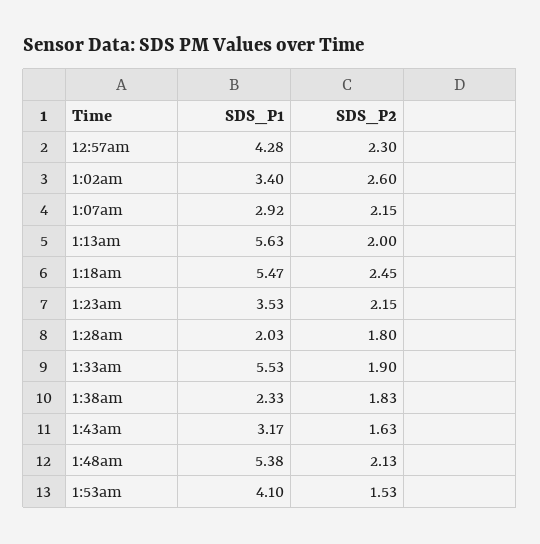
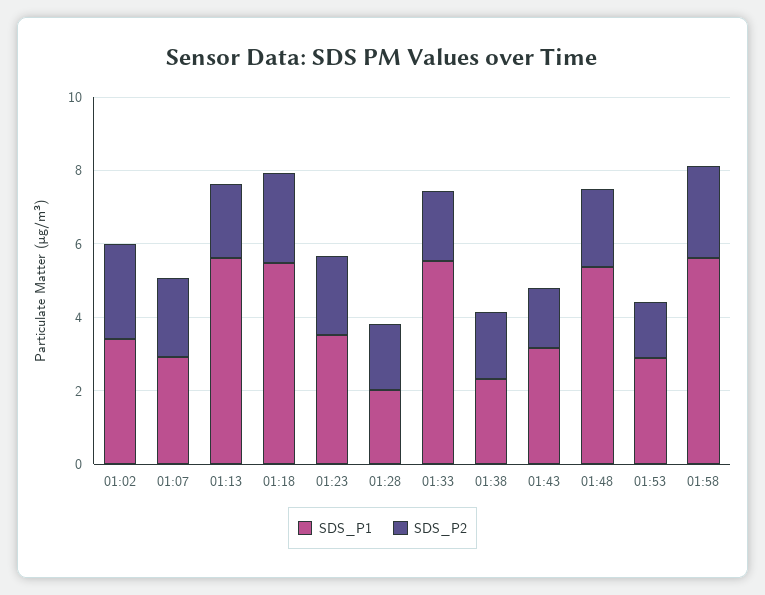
SDS_P1, 12:57am: 4.28 -> none
SDS_P2, 12:57am: 2.3 -> none
SDS_P1, 1:53am: 4.1 -> 3
SDS_P1, 01:58: none -> 5.5
SDS_P2, 01:58: none -> 2.5

